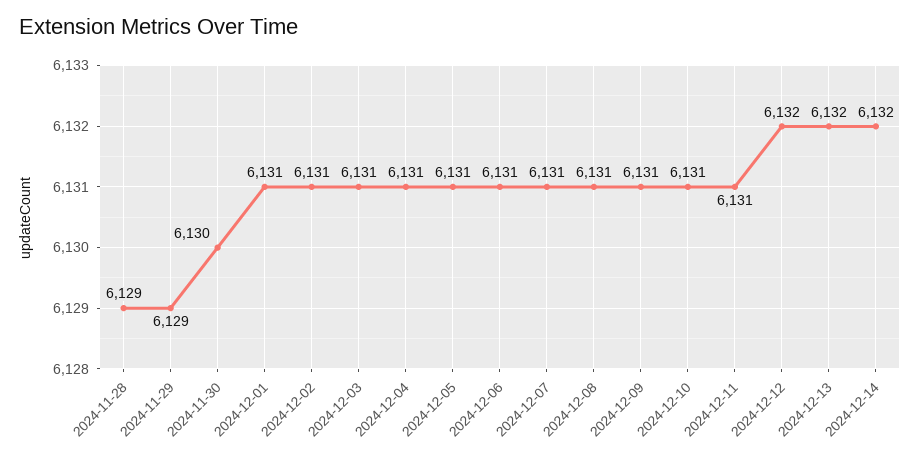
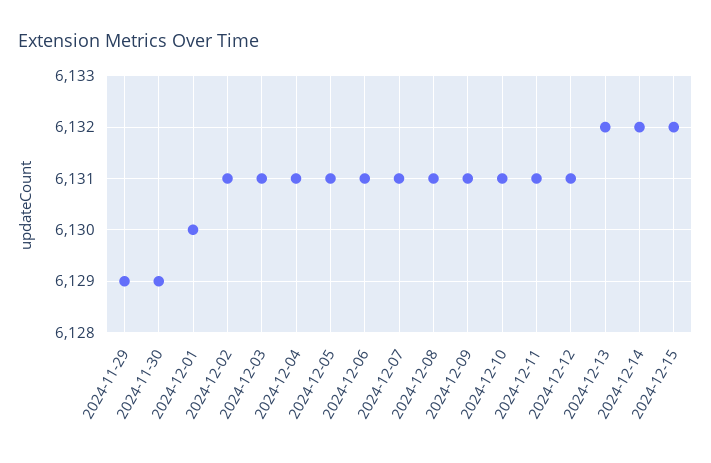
2024-11-28: 6129 -> none
2024-11-30: 6130 -> 6129
2024-12-01: 6131 -> 6130
2024-12-12: 6132 -> 6131
2024-12-15: none -> 6132

